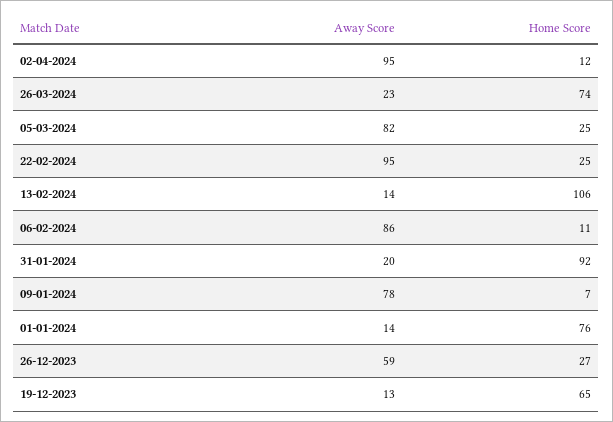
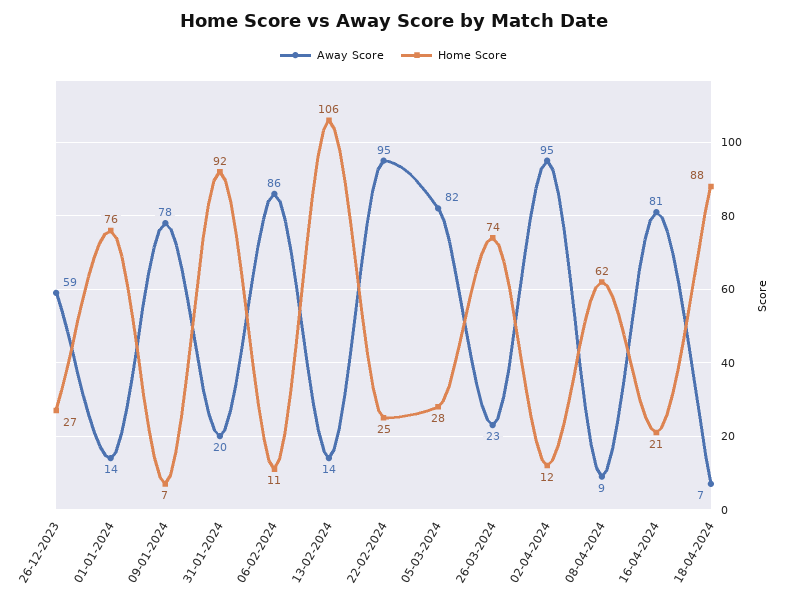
Home Score, 05-03-2024: 25 -> 28
Away Score, 19-12-2023: 13 -> none
Home Score, 19-12-2023: 65 -> none
Away Score, 08-04-2024: none -> 9
Home Score, 08-04-2024: none -> 62
Away Score, 16-04-2024: none -> 81
Home Score, 16-04-2024: none -> 21
Away Score, 18-04-2024: none -> 7
Home Score, 18-04-2024: none -> 88

